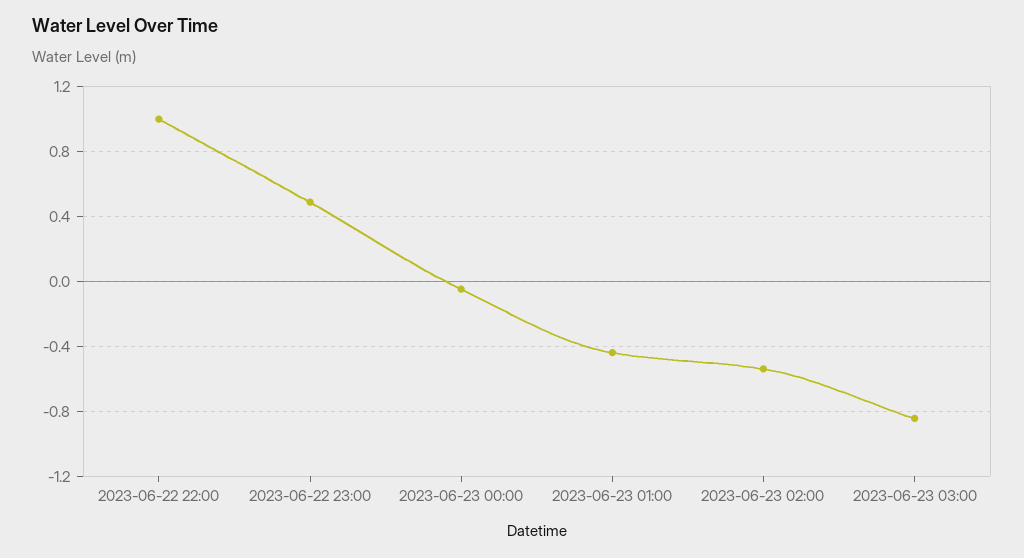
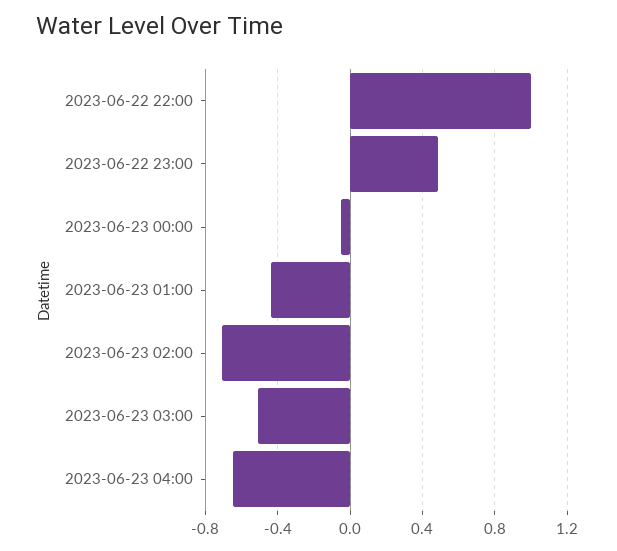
2023-06-23 02:00: -0.55 -> -0.7
2023-06-23 03:00: -0.85 -> -0.5
2023-06-23 04:00: none -> -0.65

